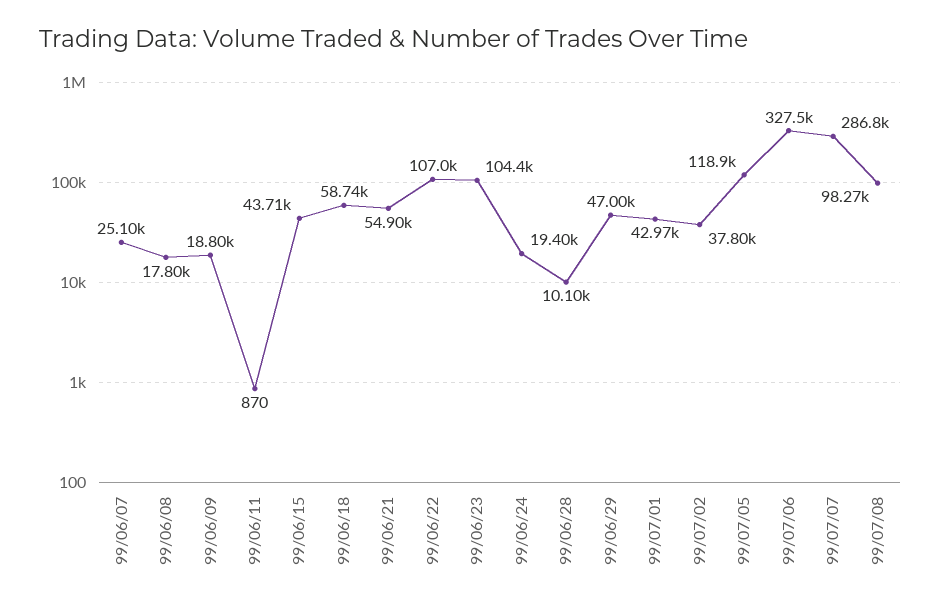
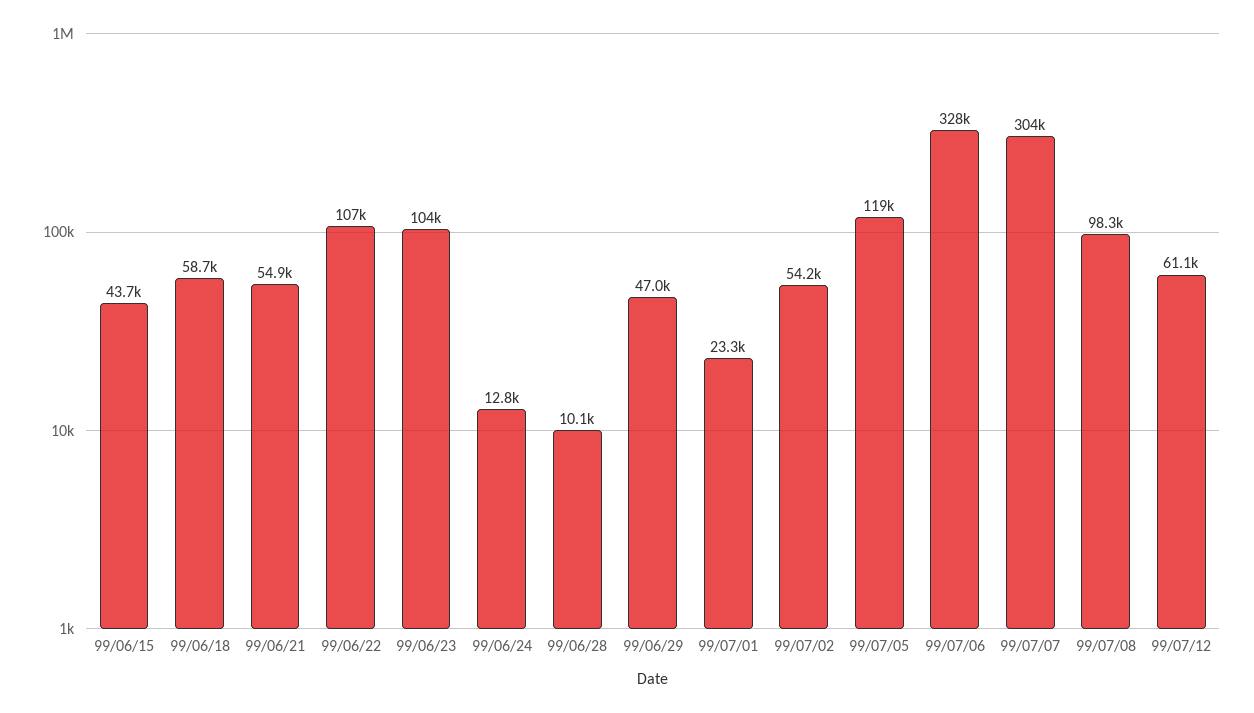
99/06/07: 25100 -> none
99/06/08: 17800 -> none
99/06/09: 18800 -> none
99/06/11: 870 -> none
99/06/24: 19400 -> 12800
99/07/01: 42970 -> 23300
99/07/02: 37800 -> 54200
99/07/07: 286800 -> 304000
99/07/12: none -> 61100

